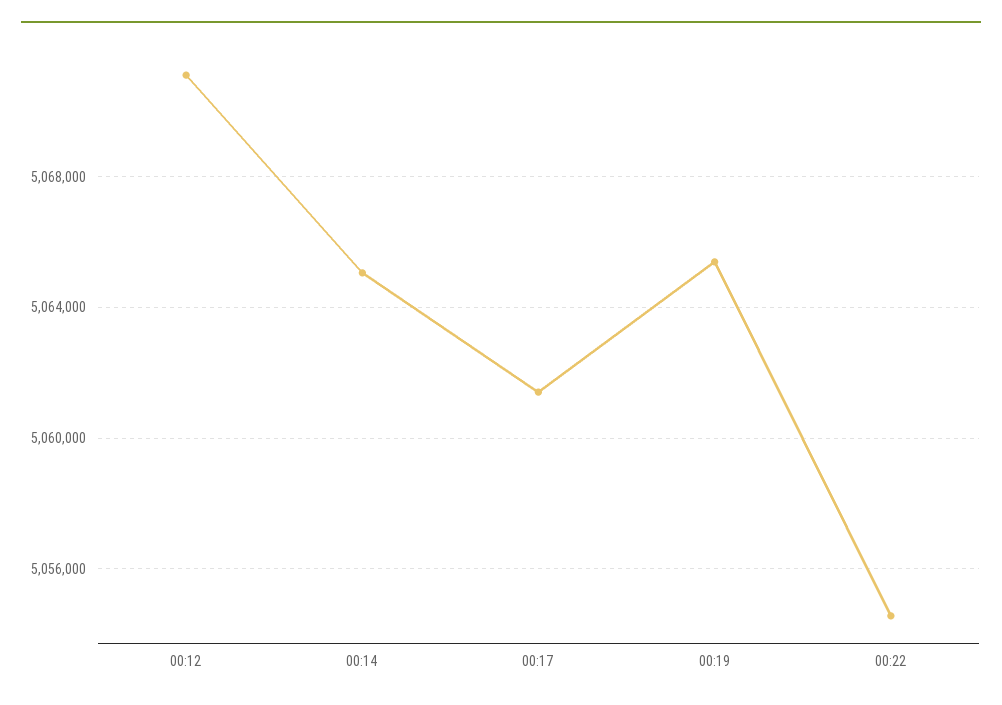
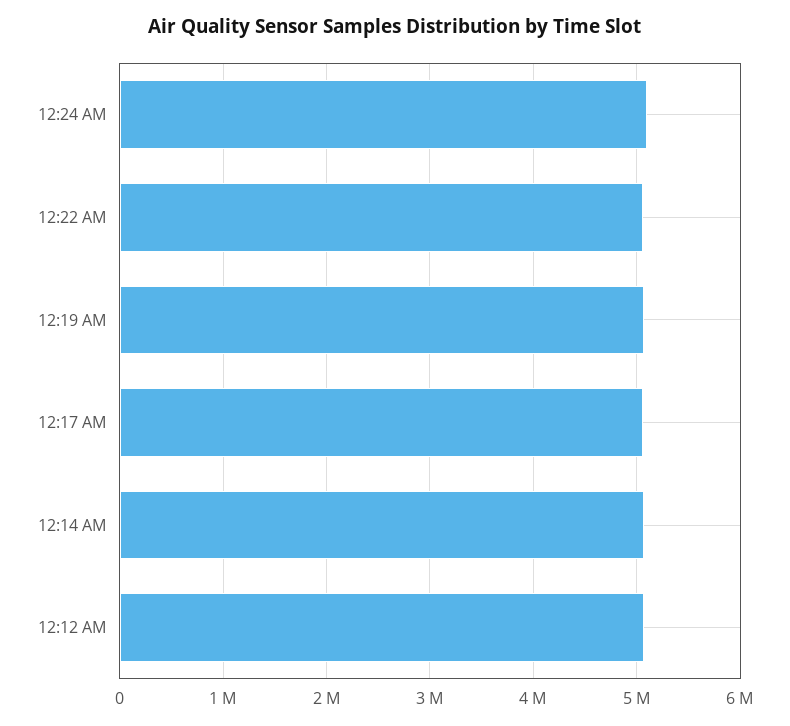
12:24 AM: none -> 5100000

